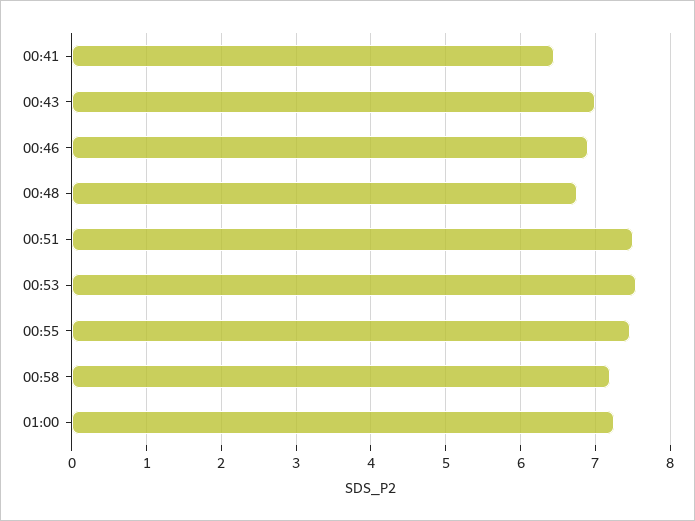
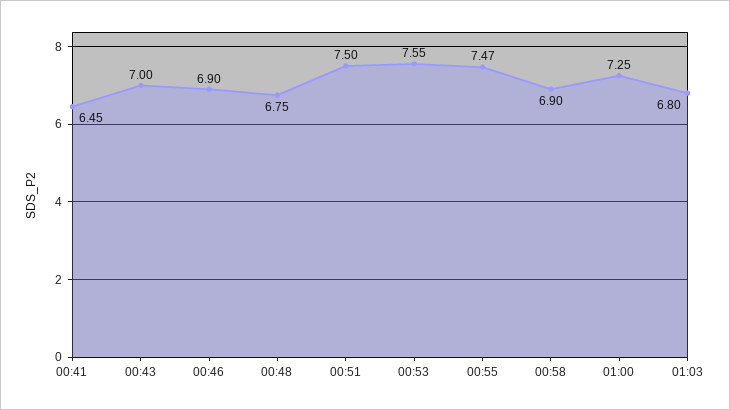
00:58: 7.2 -> 6.9
01:03: none -> 6.8

